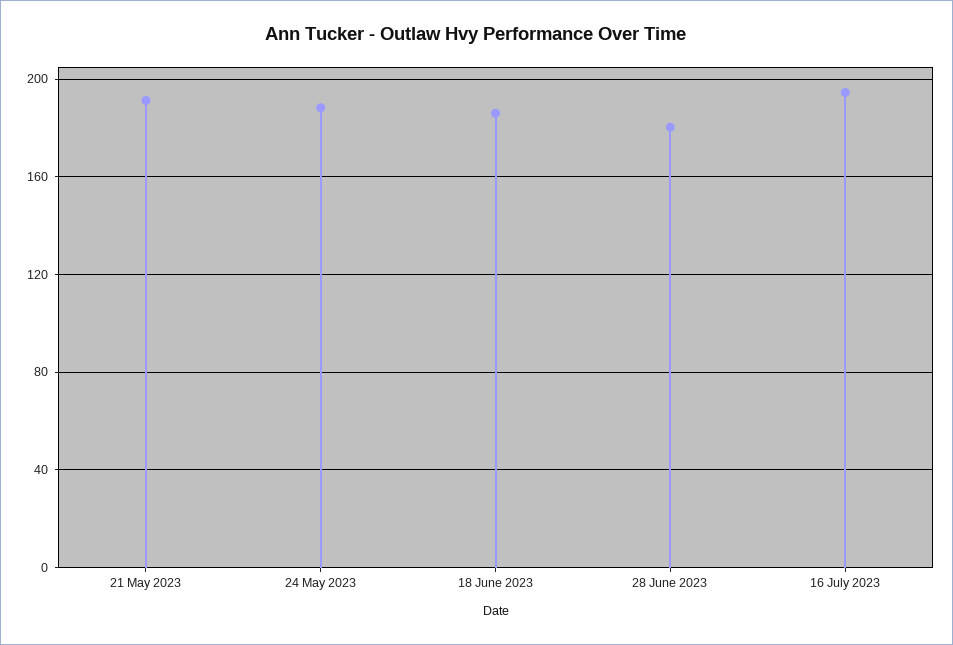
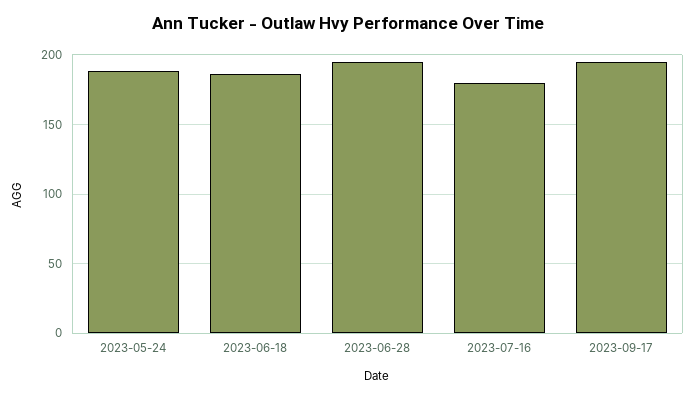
21 May 2023: 190 -> none
28 June 2023: 180 -> 195
16 July 2023: 195 -> 180
2023-09-17: none -> 195

